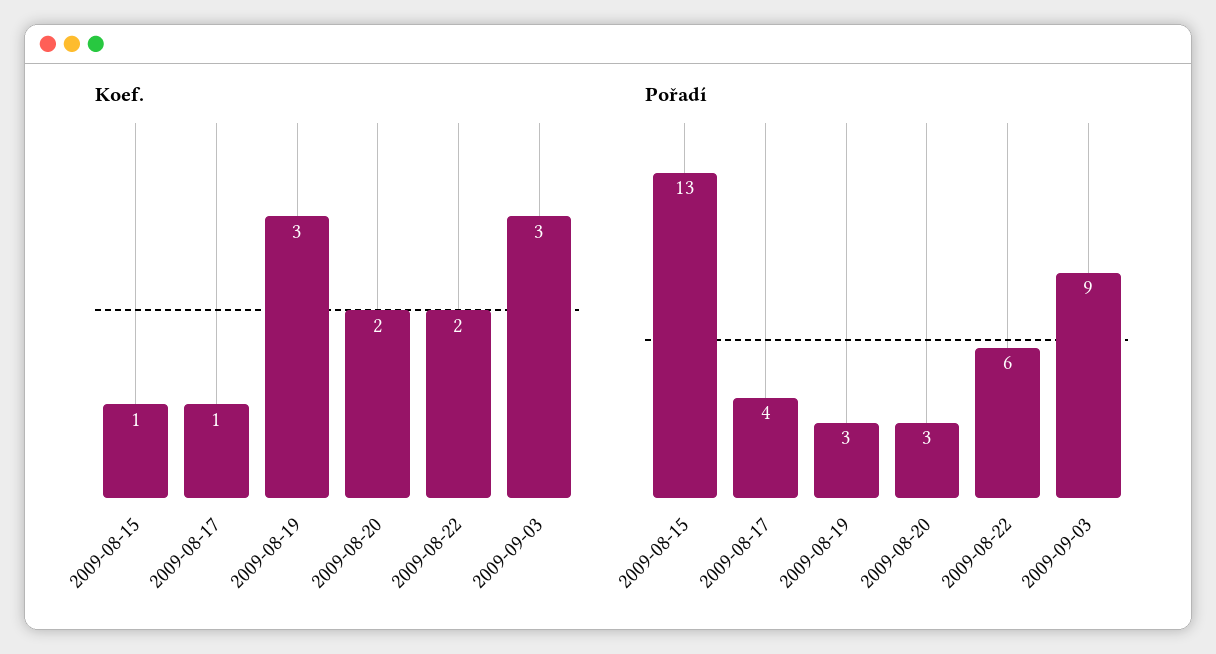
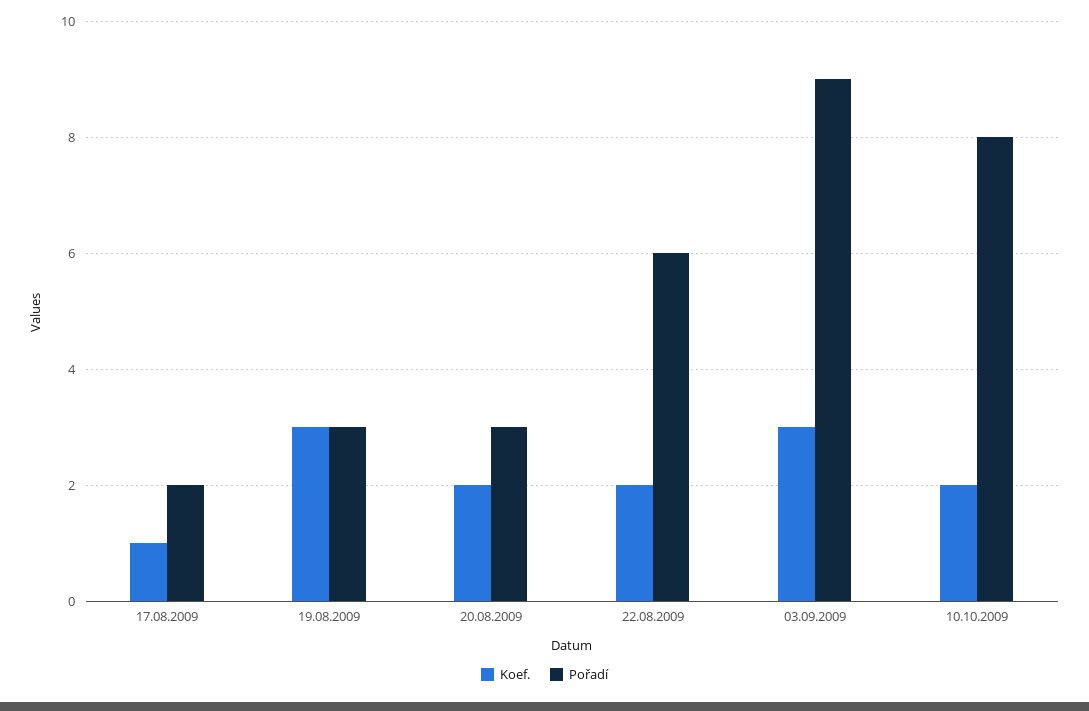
Koef., 2009-08-15: 1 -> none
Pořadí, 2009-08-15: 13 -> none
Pořadí, 2009-08-17: 4 -> 2
Koef., 10.10.2009: none -> 2
Pořadí, 10.10.2009: none -> 8

